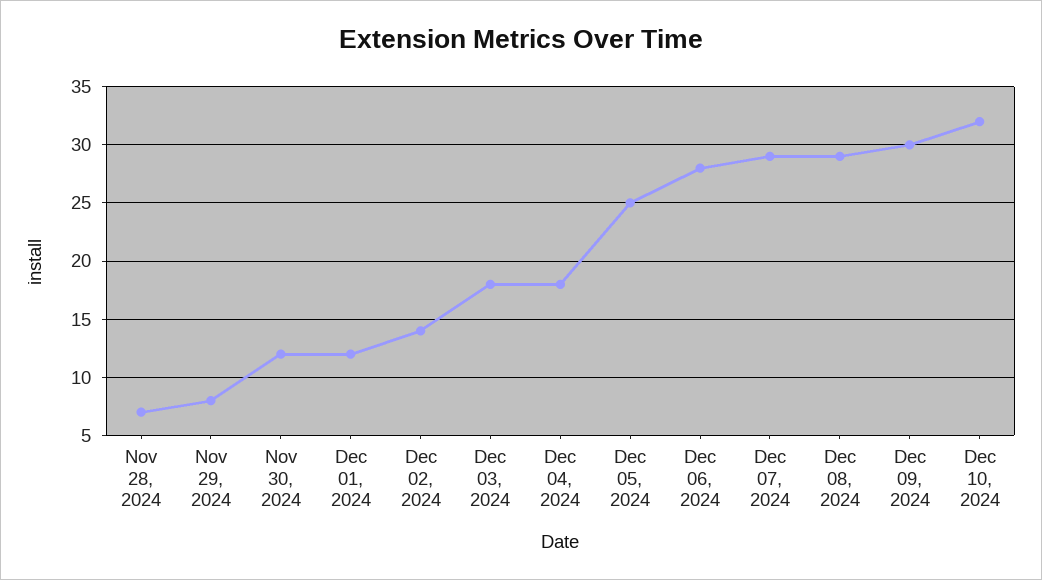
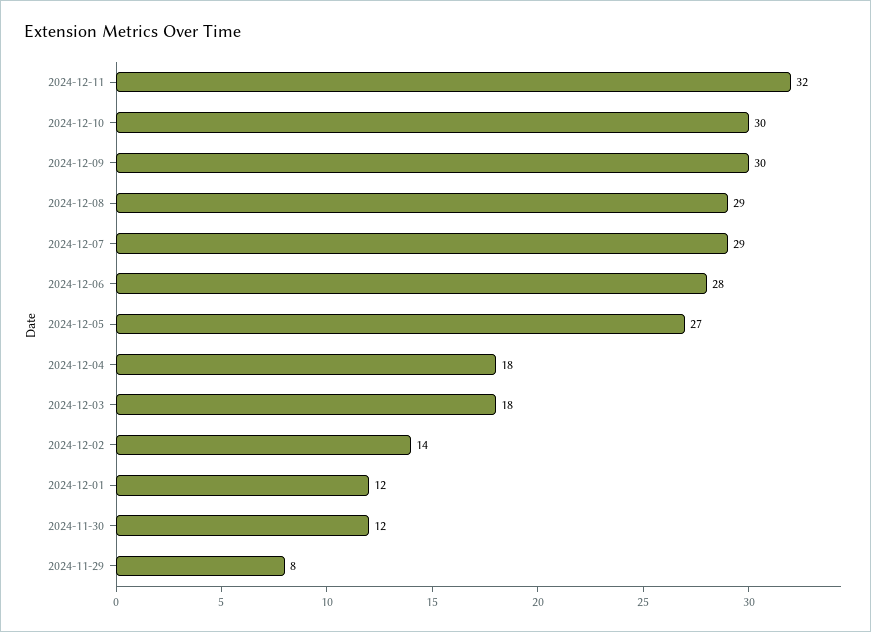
Nov 28, 2024: 7 -> none
Dec 05, 2024: 25 -> 27
Dec 10, 2024: 32 -> 30
2024-12-11: none -> 32

